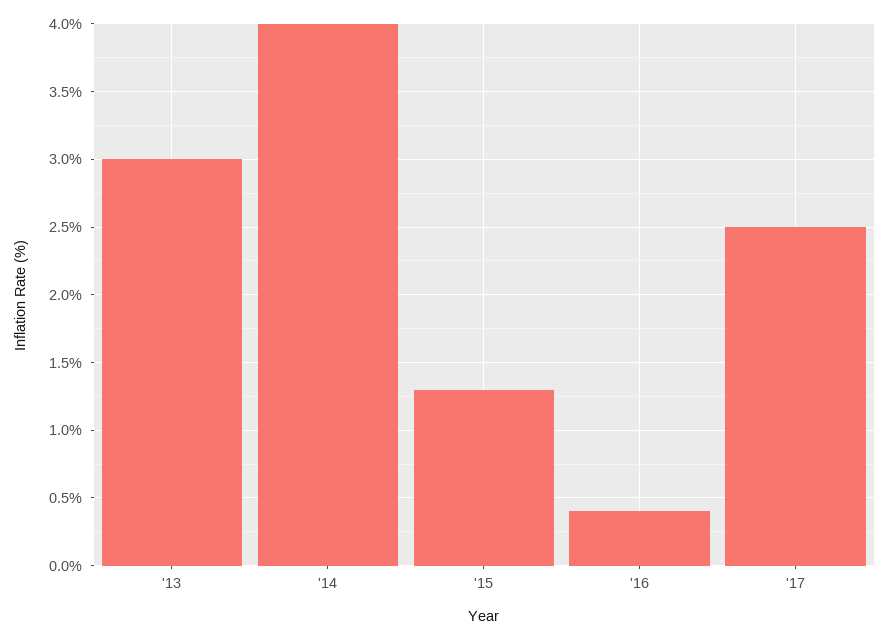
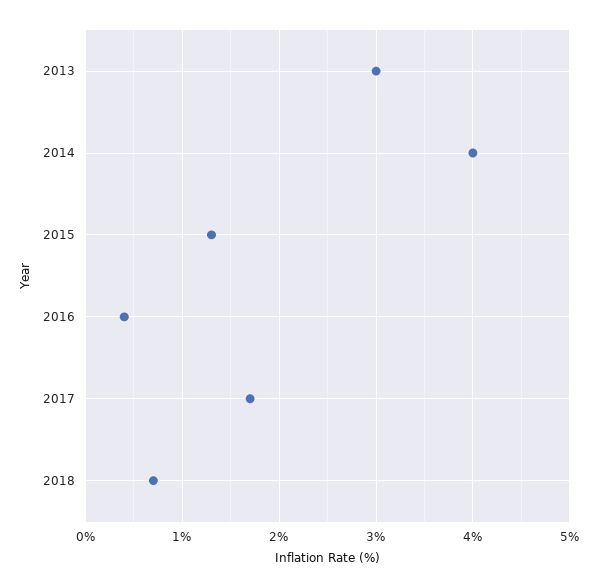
'17: 2.5 -> 1.7
2018: none -> 0.7

